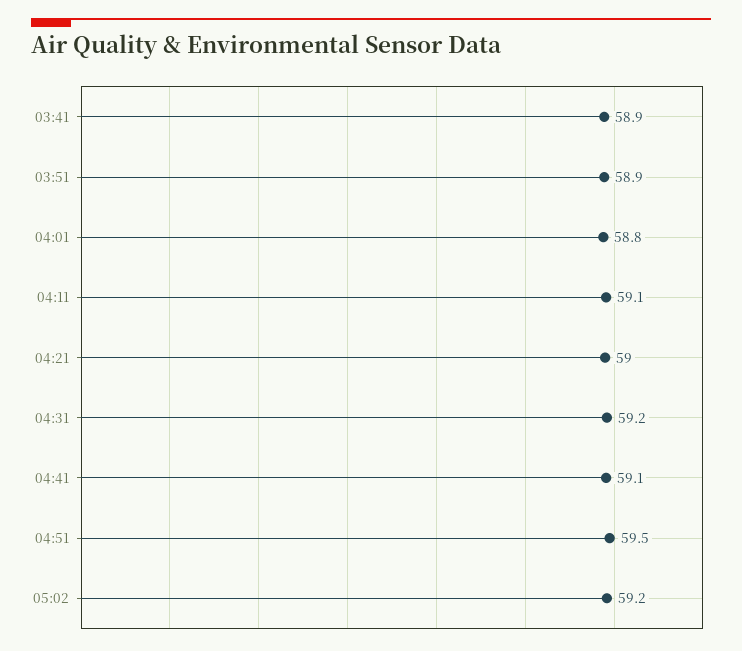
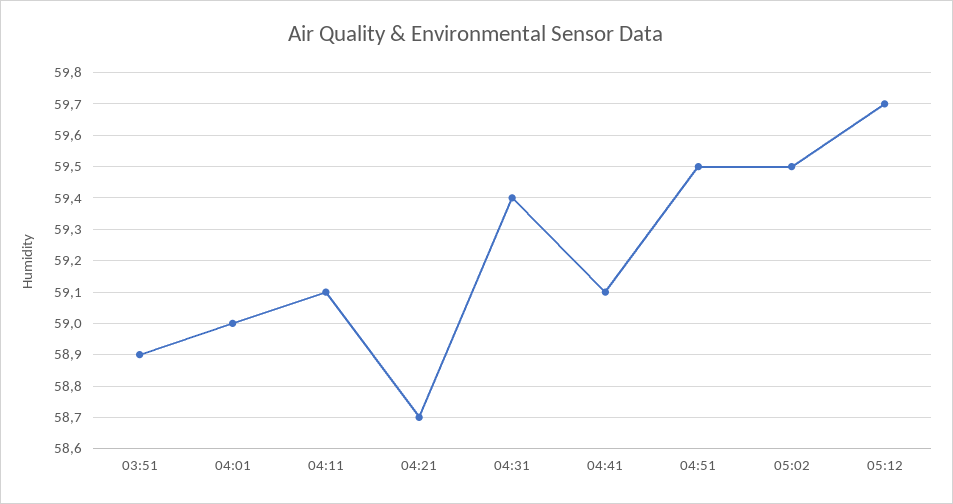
03:41: 58.9 -> none
04:01: 58.8 -> 59
04:21: 59 -> 58.7
04:31: 59.2 -> 59.4
05:02: 59.2 -> 59.5
05:12: none -> 59.7

